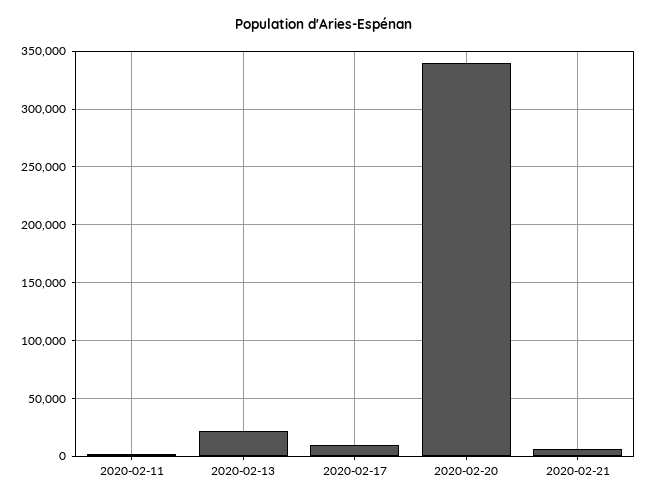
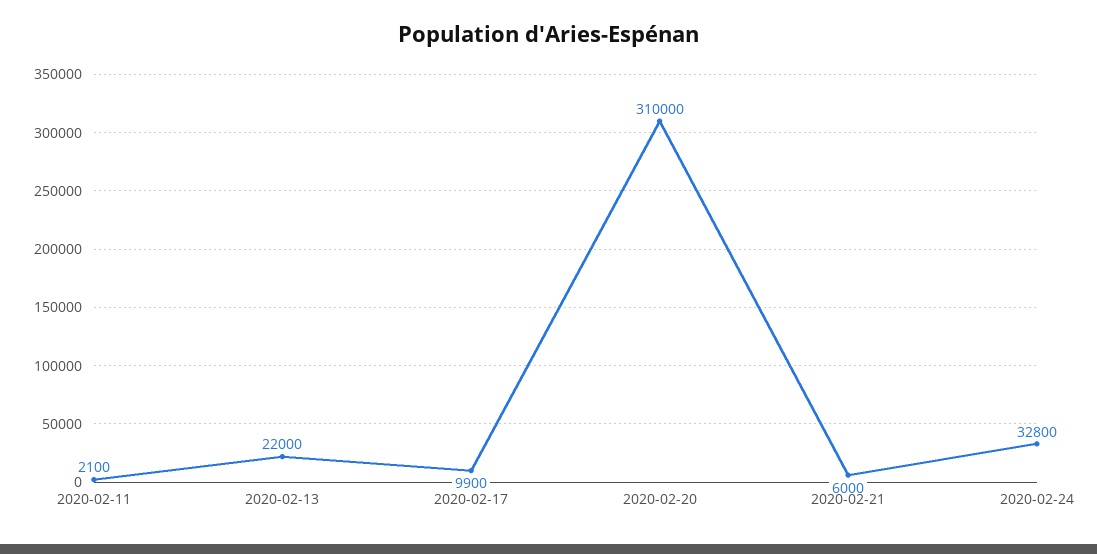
2020-02-20: 340000 -> 310000
2020-02-24: none -> 32800

